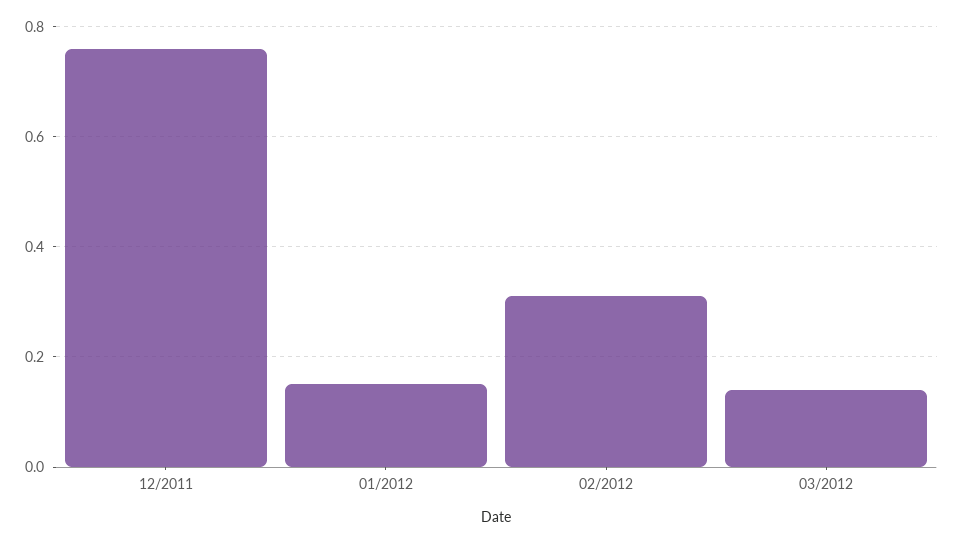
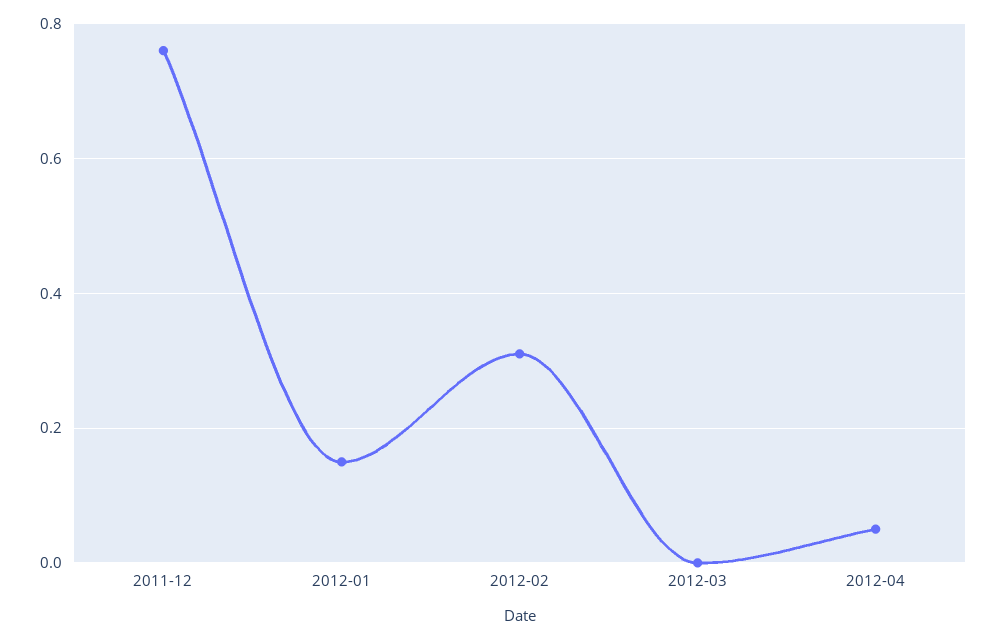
03/2012: 0.15 -> 0
2012-04: none -> 0.05

